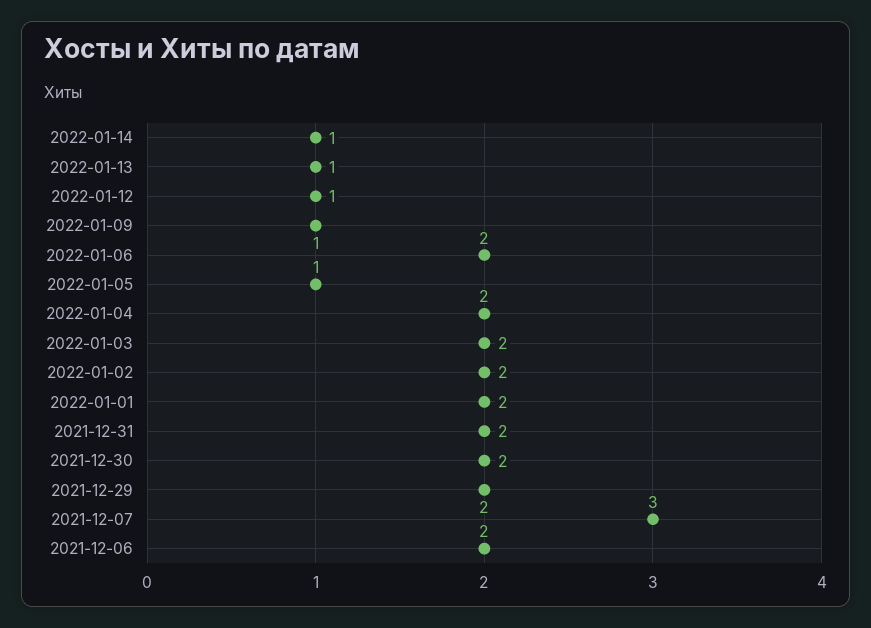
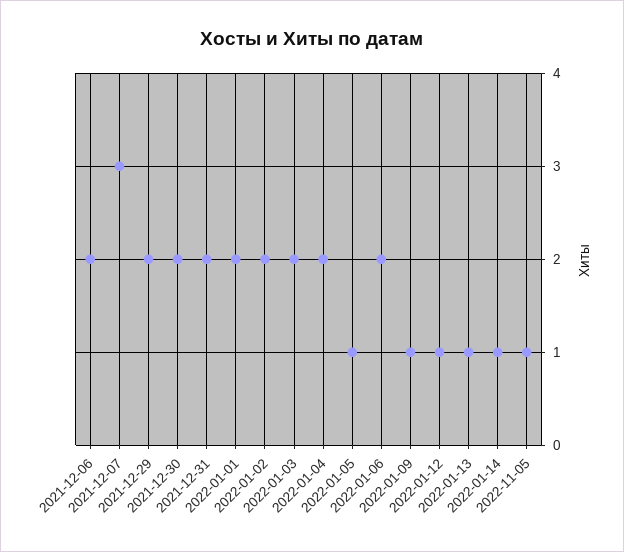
2022-11-05: none -> 1

